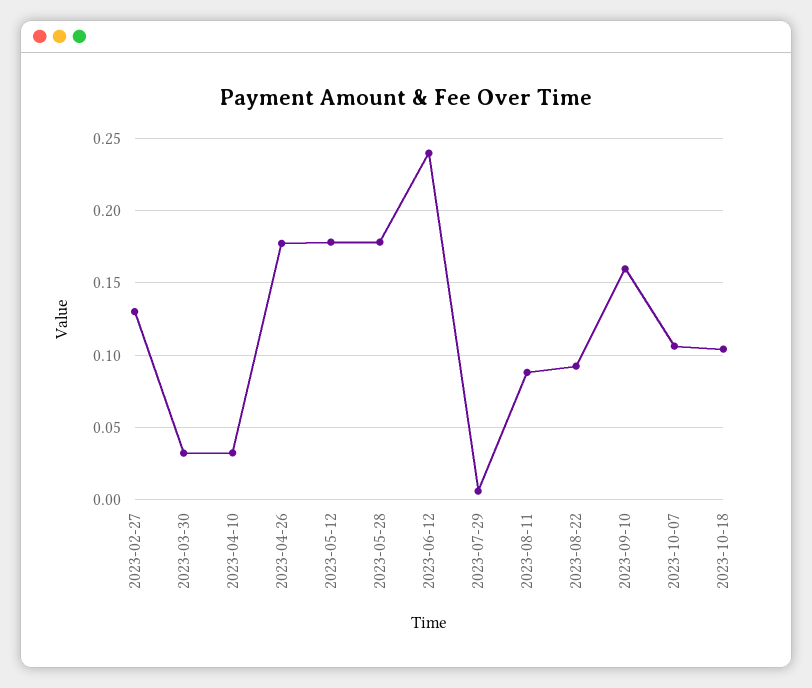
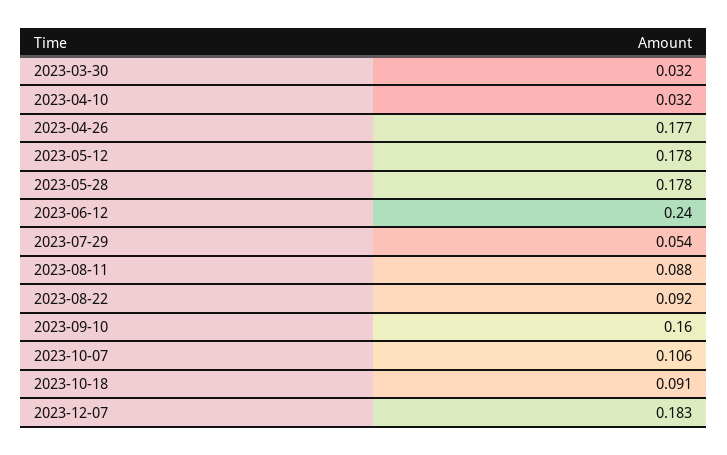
2023-02-27: 0.13 -> none
2023-07-29: 0.005 -> 0.054
2023-10-18: 0.105 -> 0.091
2023-12-07: none -> 0.183

